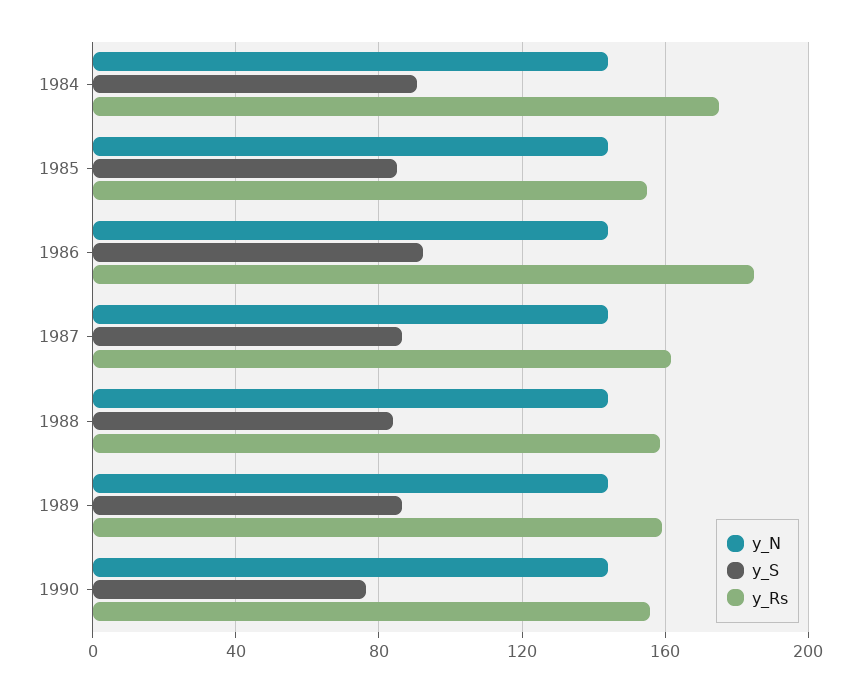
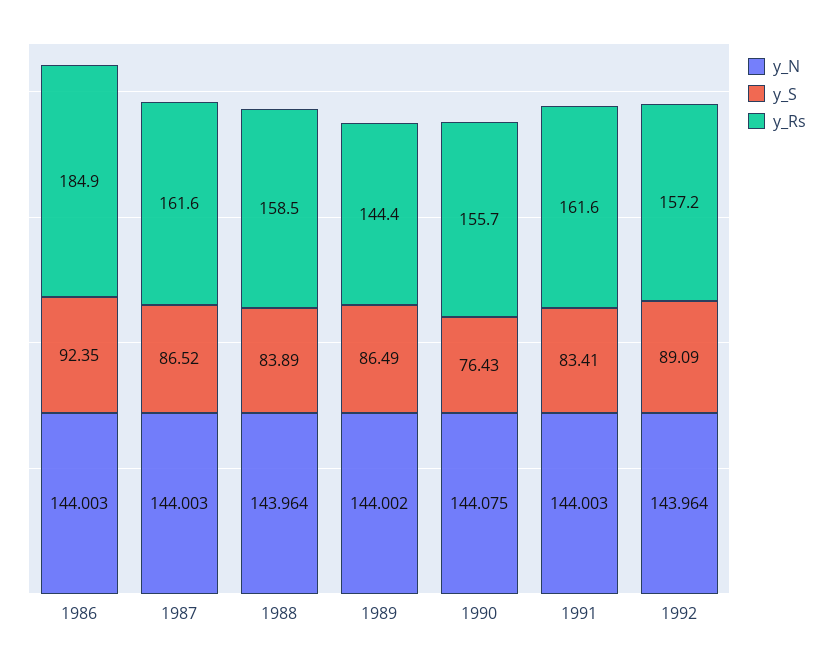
y_N, 1984: 145 -> none
y_S, 1984: 90 -> none
y_Rs, 1984: 175 -> none
y_N, 1985: 145 -> none
y_S, 1985: 85 -> none
y_Rs, 1985: 155 -> none
y_Rs, 1989: 160 -> 144.4
y_N, 1991: none -> 144.003
y_S, 1991: none -> 83.41
y_Rs, 1991: none -> 161.6
y_N, 1992: none -> 143.964
y_S, 1992: none -> 89.09
y_Rs, 1992: none -> 157.2

